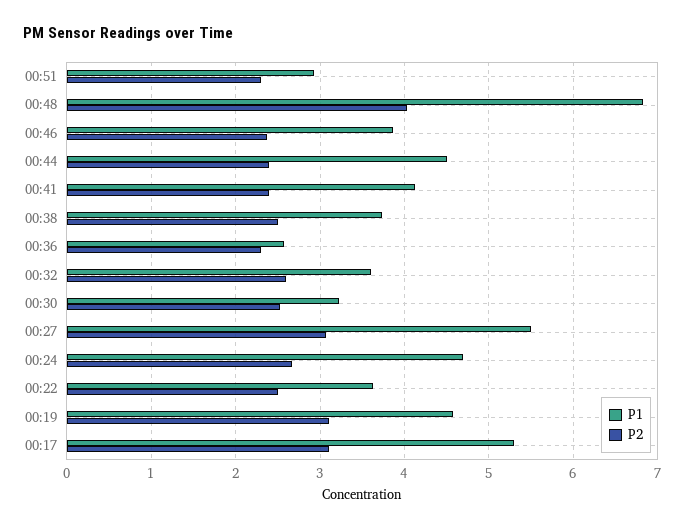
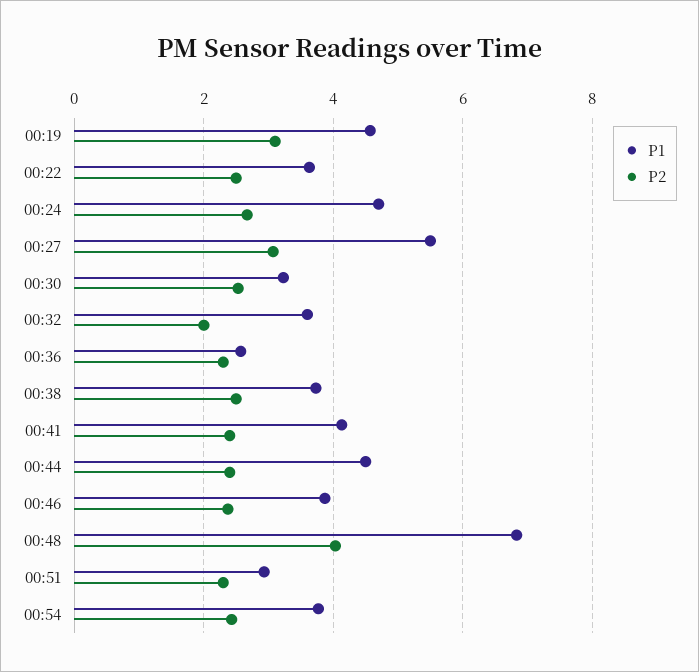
P2, 00:32: 2.6 -> 2
P1, 00:17: 5.3 -> none
P2, 00:17: 3.1 -> none
P1, 00:54: none -> 3.8
P2, 00:54: none -> 2.4

